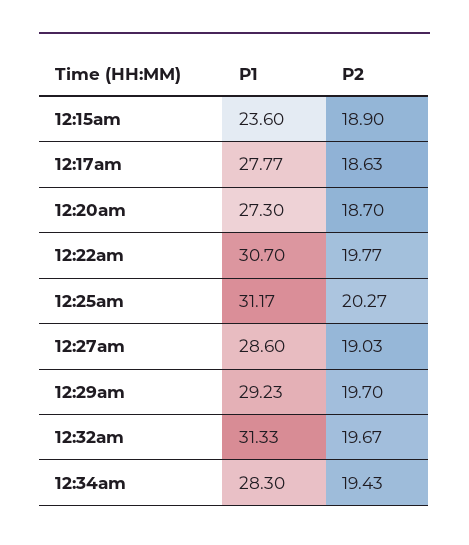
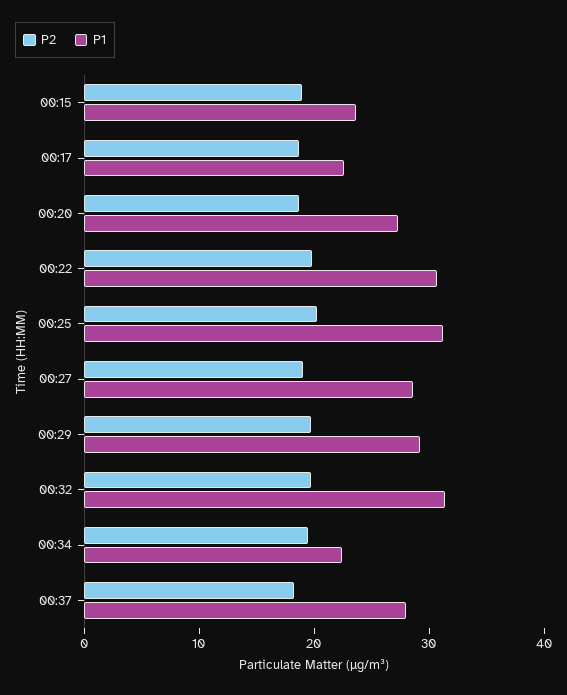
P1, 12:17am: 27.77 -> 22
P1, 12:34am: 28.3 -> 22
P2, 00:37: none -> 18
P1, 00:37: none -> 28

